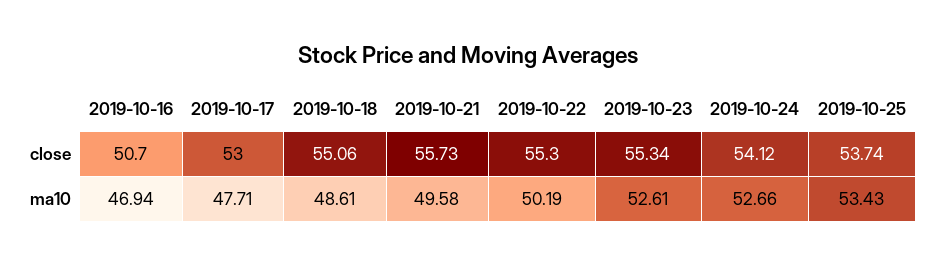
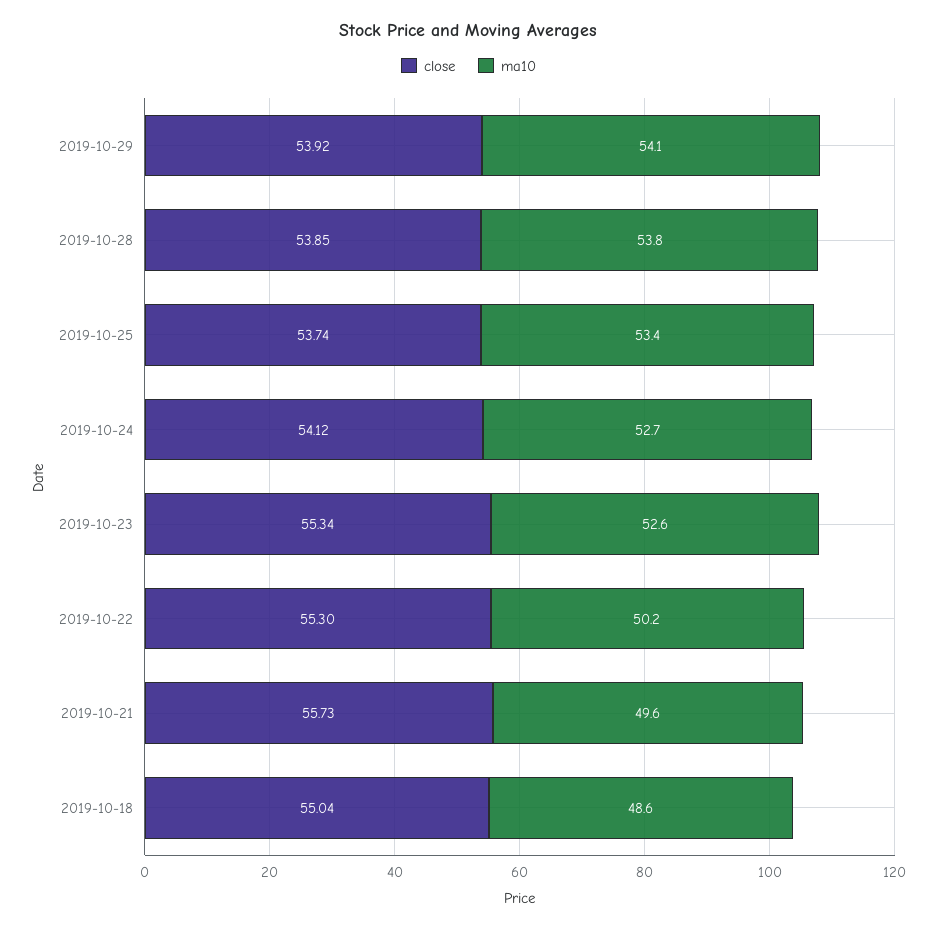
close, 2019-10-16: 50.7 -> none
close, 2019-10-17: 53 -> none
close, 2019-10-18: 55.06 -> 55.04
ma10, 2019-10-16: 46.94 -> none
ma10, 2019-10-17: 47.71 -> none
close, 2019-10-29: none -> 53.92
ma10, 2019-10-29: none -> 54.1
close, 2019-10-28: none -> 53.85
ma10, 2019-10-28: none -> 53.8

